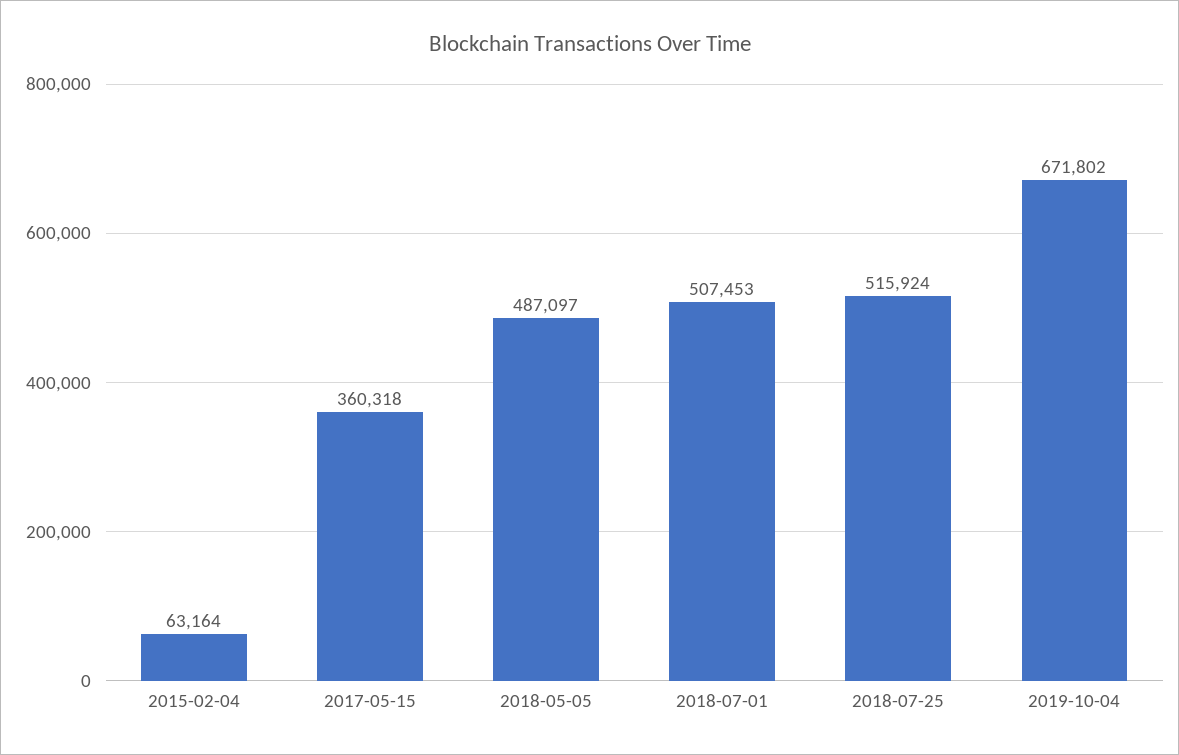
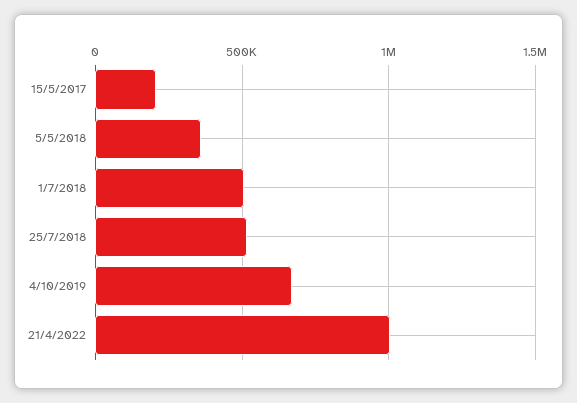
2015-02-04: 63164 -> none
2017-05-15: 360318 -> 200000
2018-05-05: 487097 -> 350000
21/4/2022: none -> 1000000

